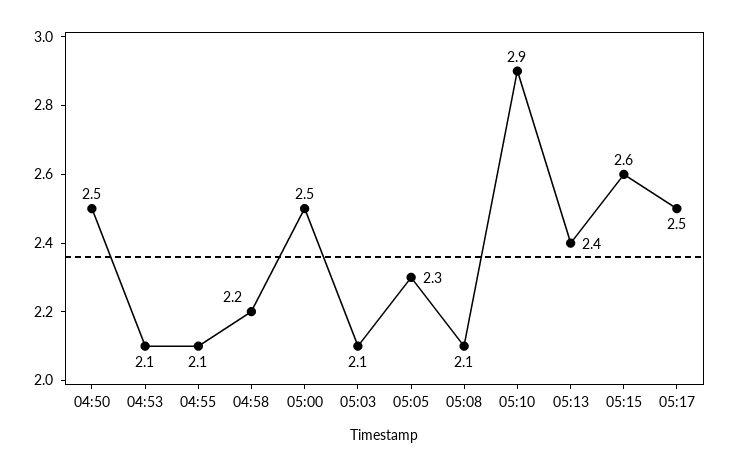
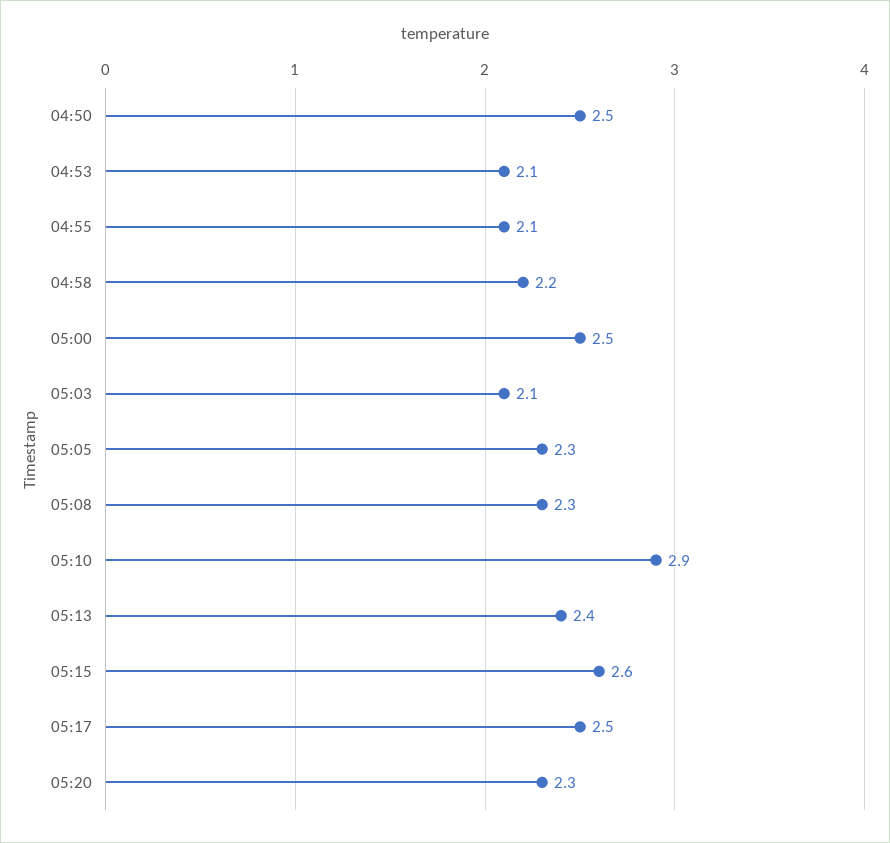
05:08: 2.1 -> 2.3
05:20: none -> 2.3

